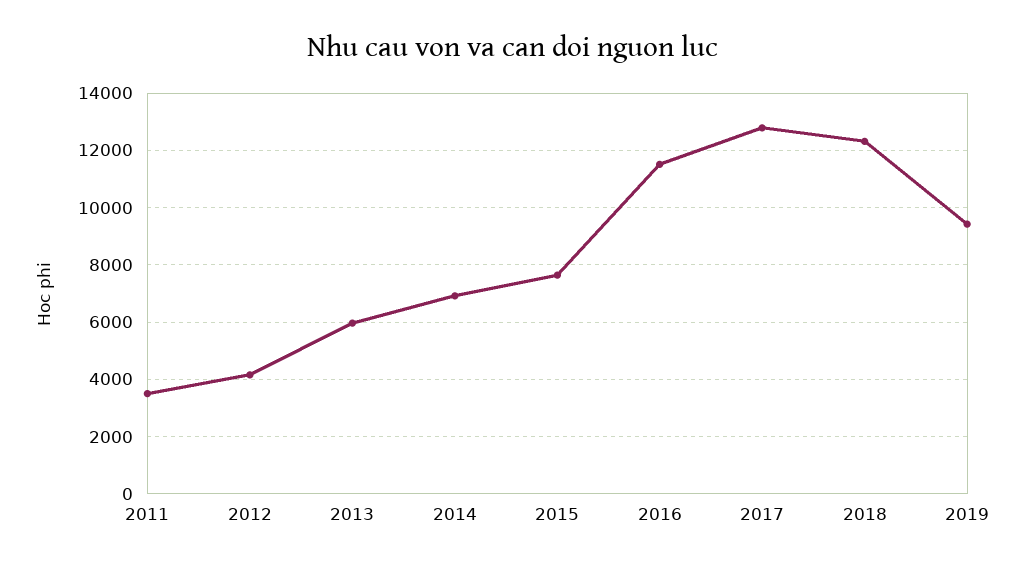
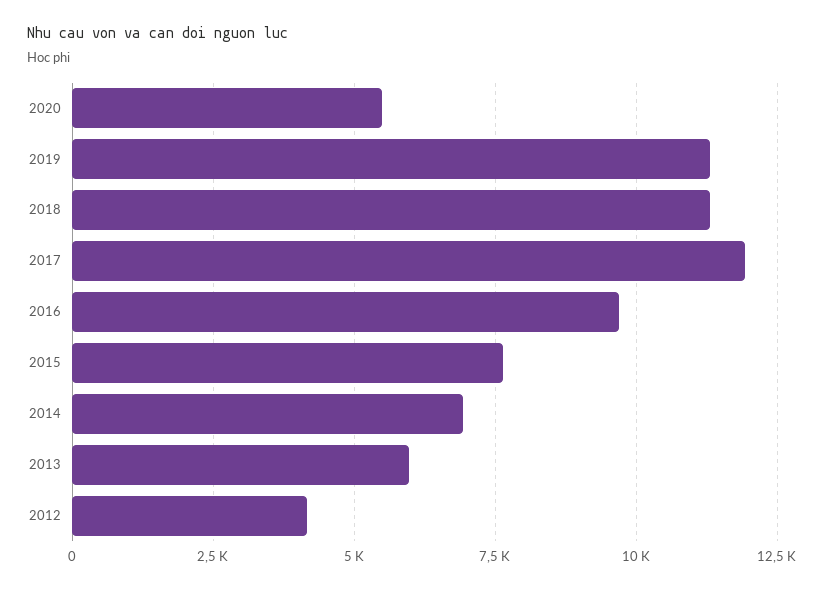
2011: 3500 -> none
2016: 11500 -> 9750
2017: 12750 -> 12000
2018: 12250 -> 11250
2019: 9500 -> 11250
2020: none -> 5500

